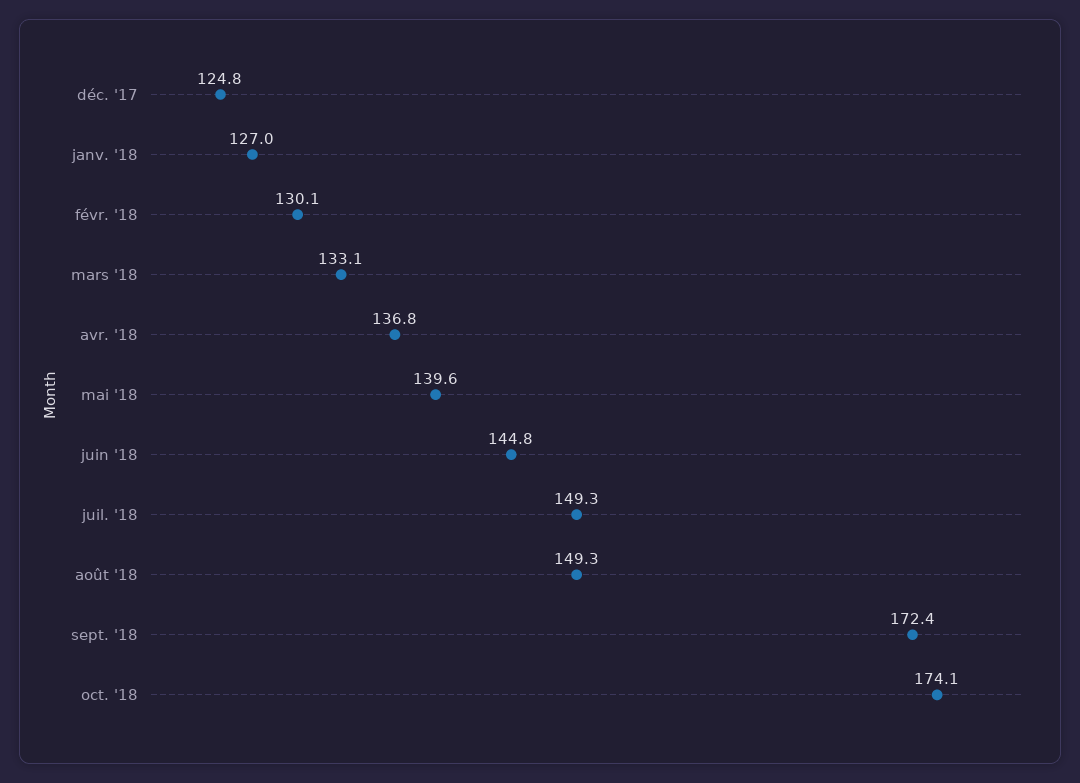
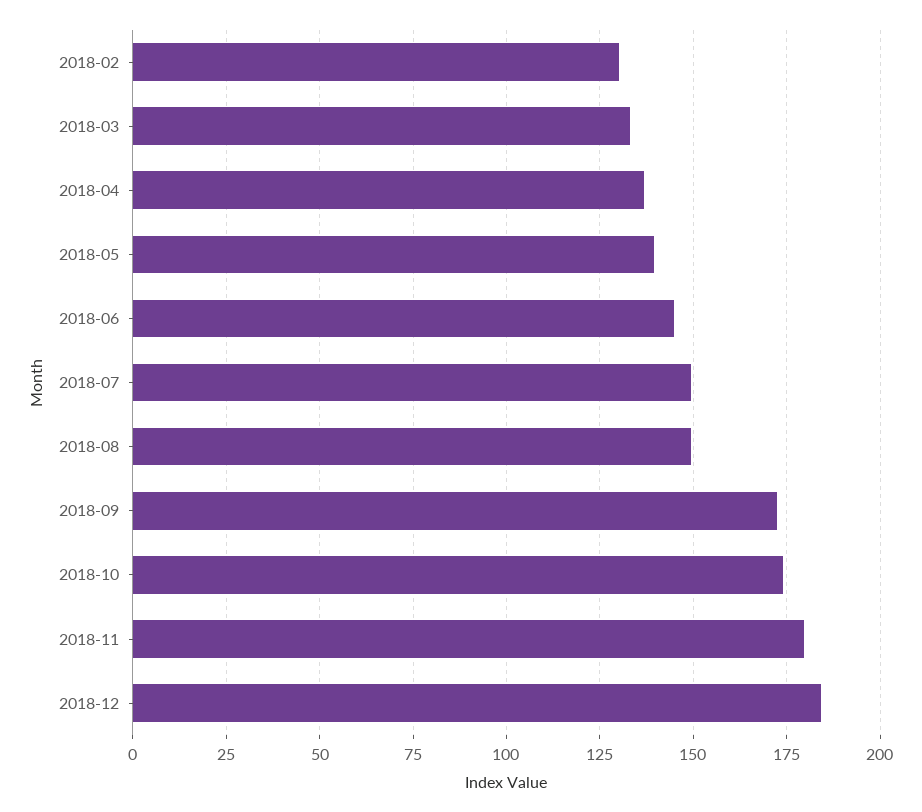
déc. '17: 124.8 -> none
janv. '18: 127 -> none
2018-11: none -> 180
2018-12: none -> 185

